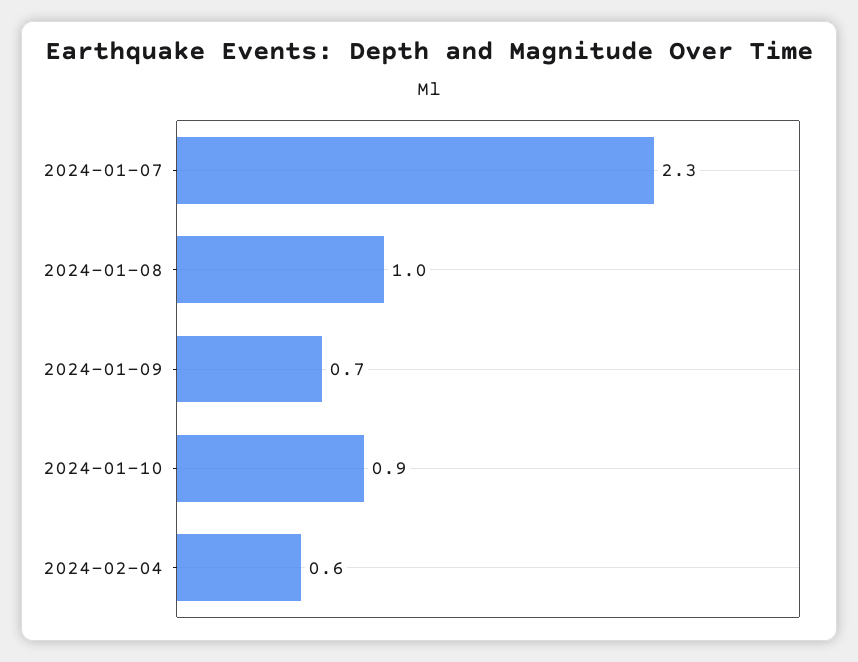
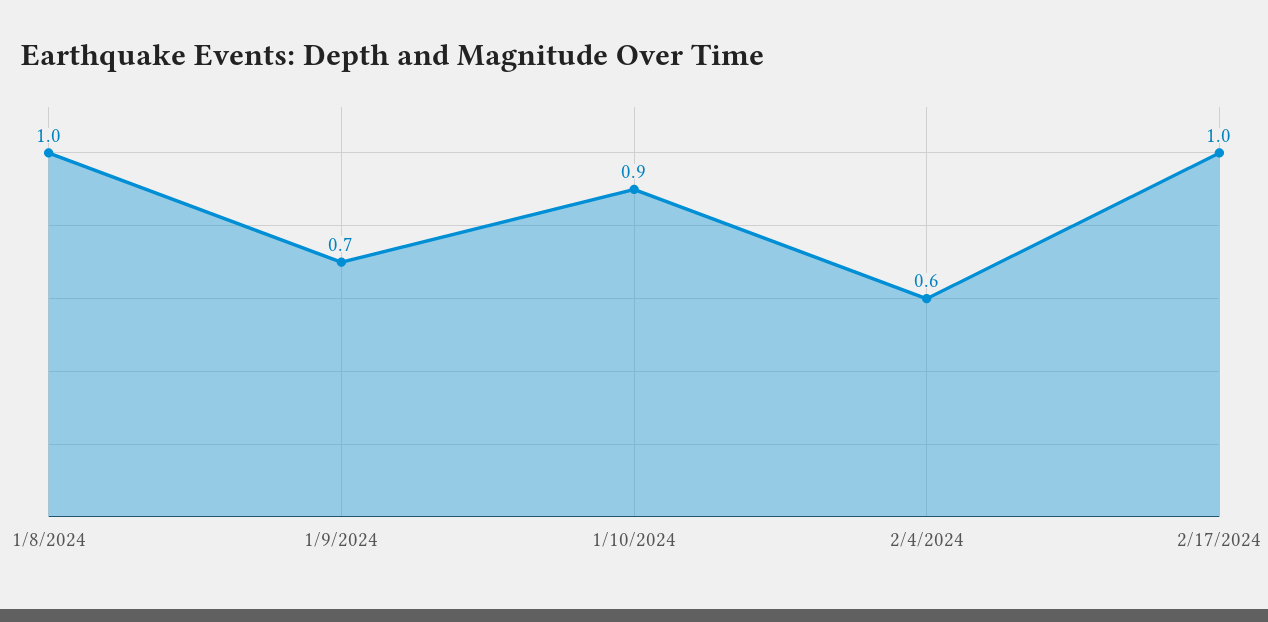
2024-01-07: 2.3 -> none
2/17/2024: none -> 1

